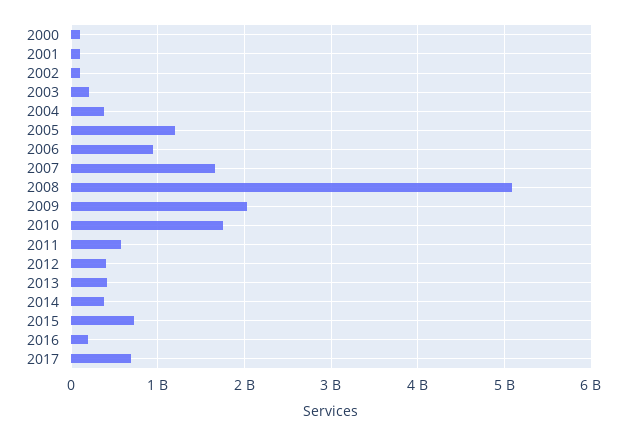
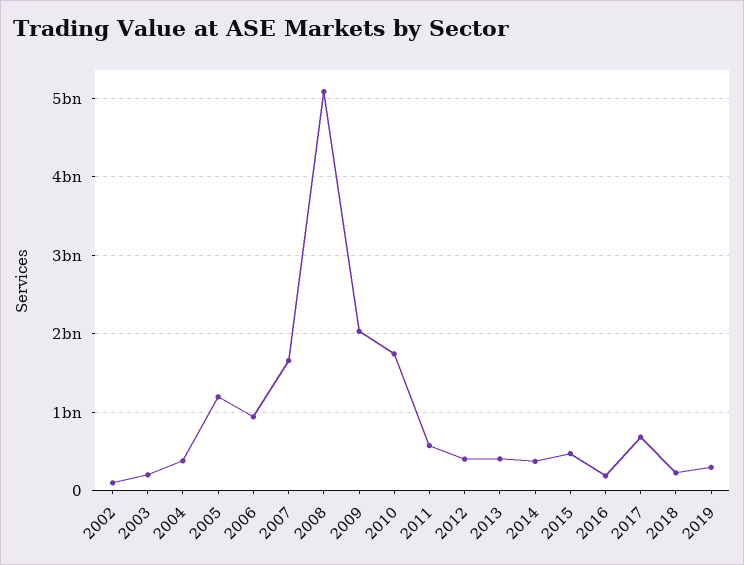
2000: 100000000 -> none
2001: 100000000 -> none
2015: 700000000 -> 500000000
2018: none -> 200000000
2019: none -> 300000000

